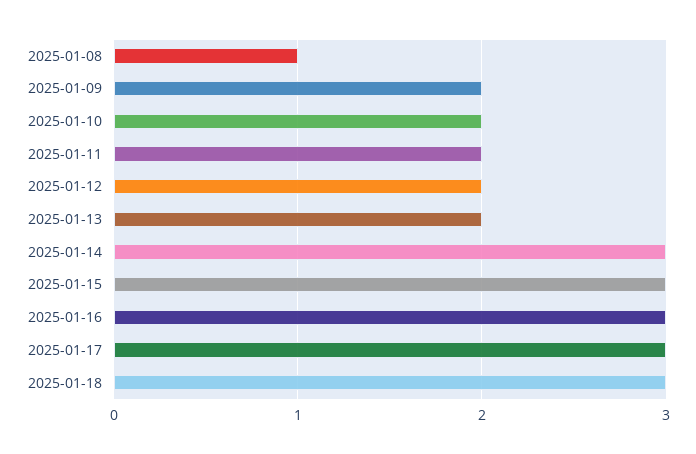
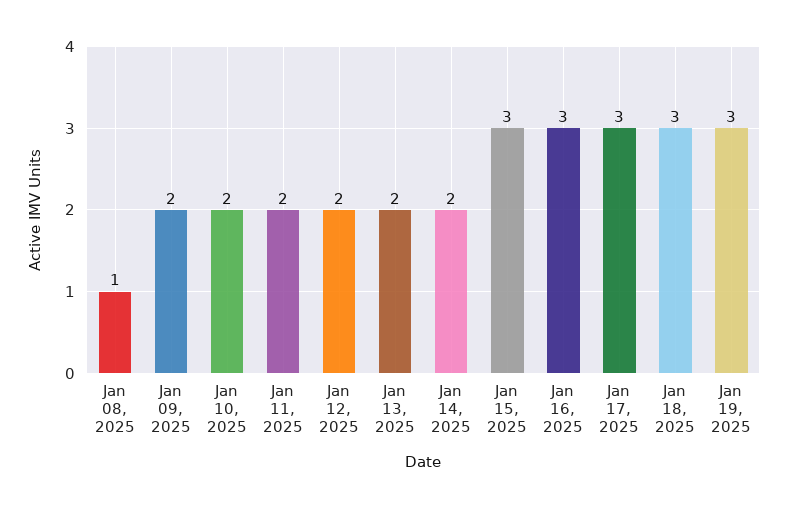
2025-01-14: 3 -> 2
Jan 19, 2025: none -> 3

